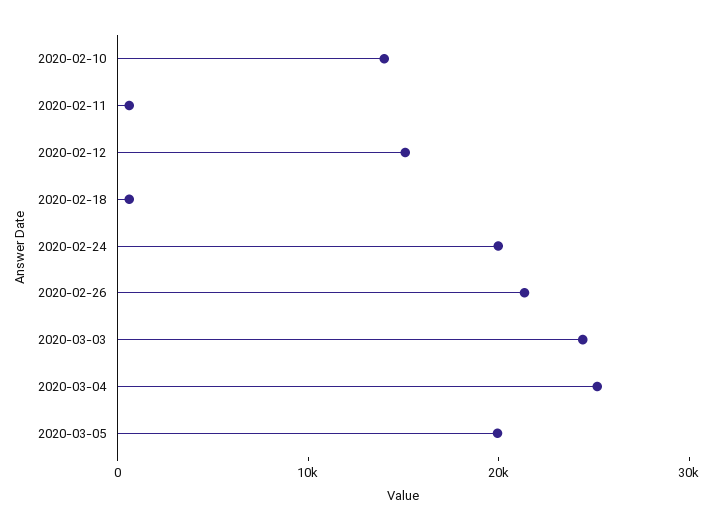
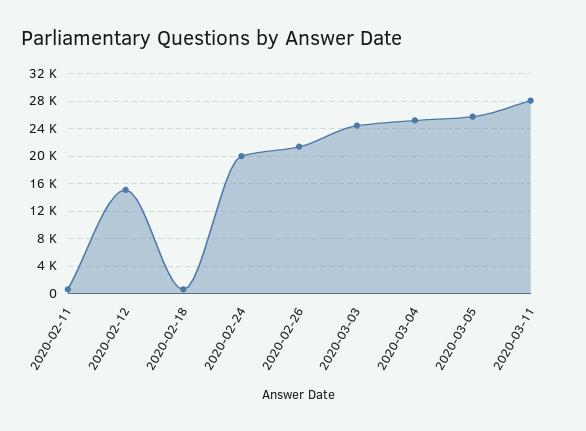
2020-02-10: 14000 -> none
2020-03-05: 20000 -> 26000
2020-03-11: none -> 28000

